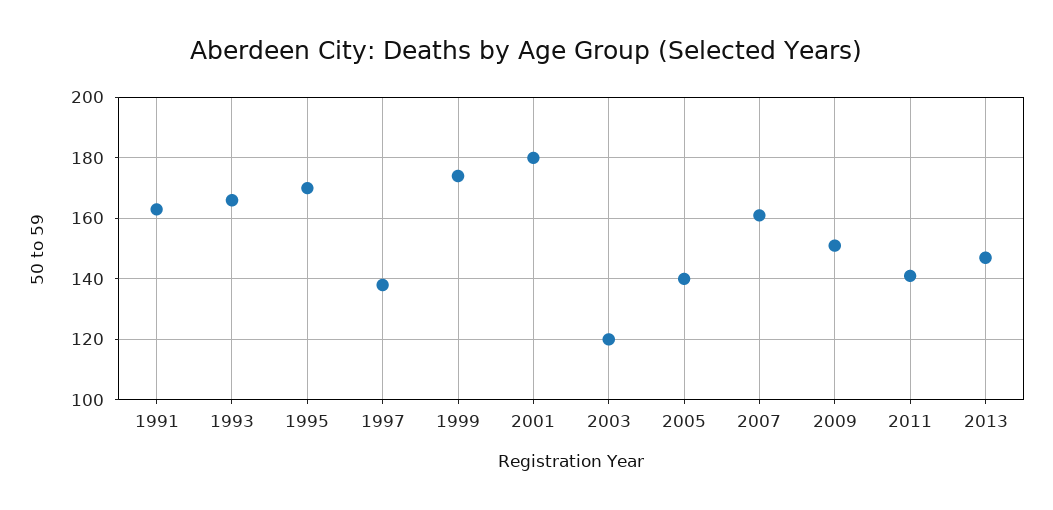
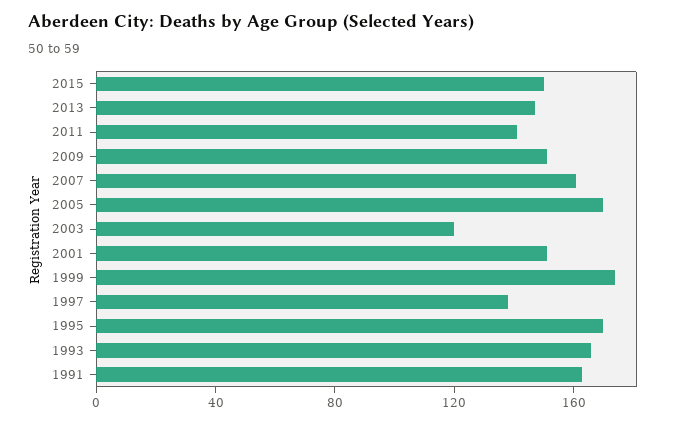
2001: 180 -> 150
2005: 140 -> 170
2015: none -> 150

